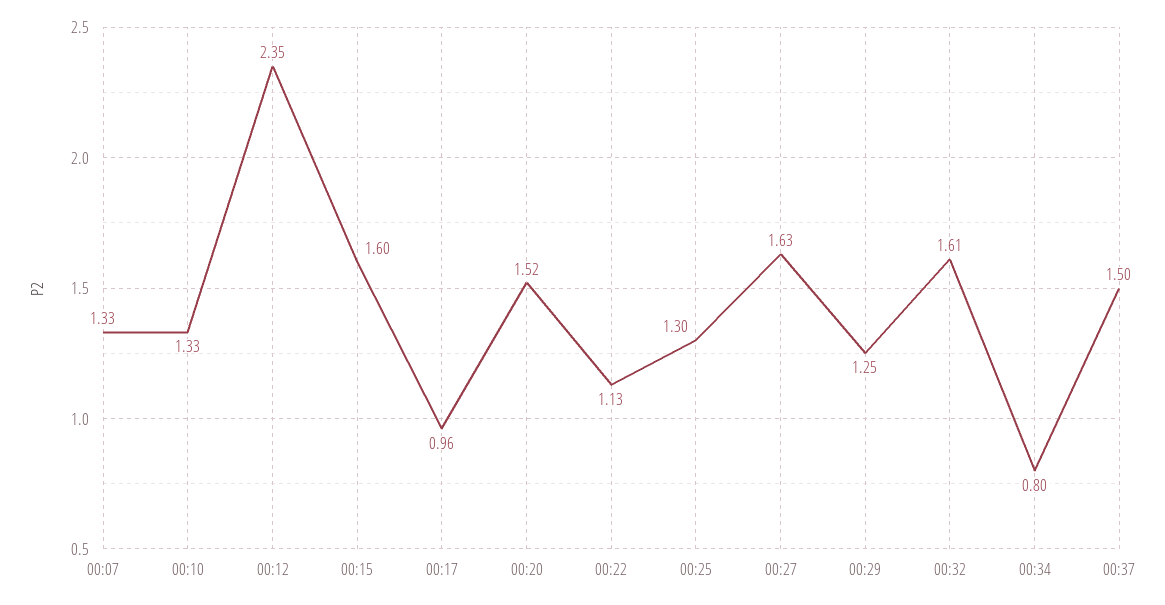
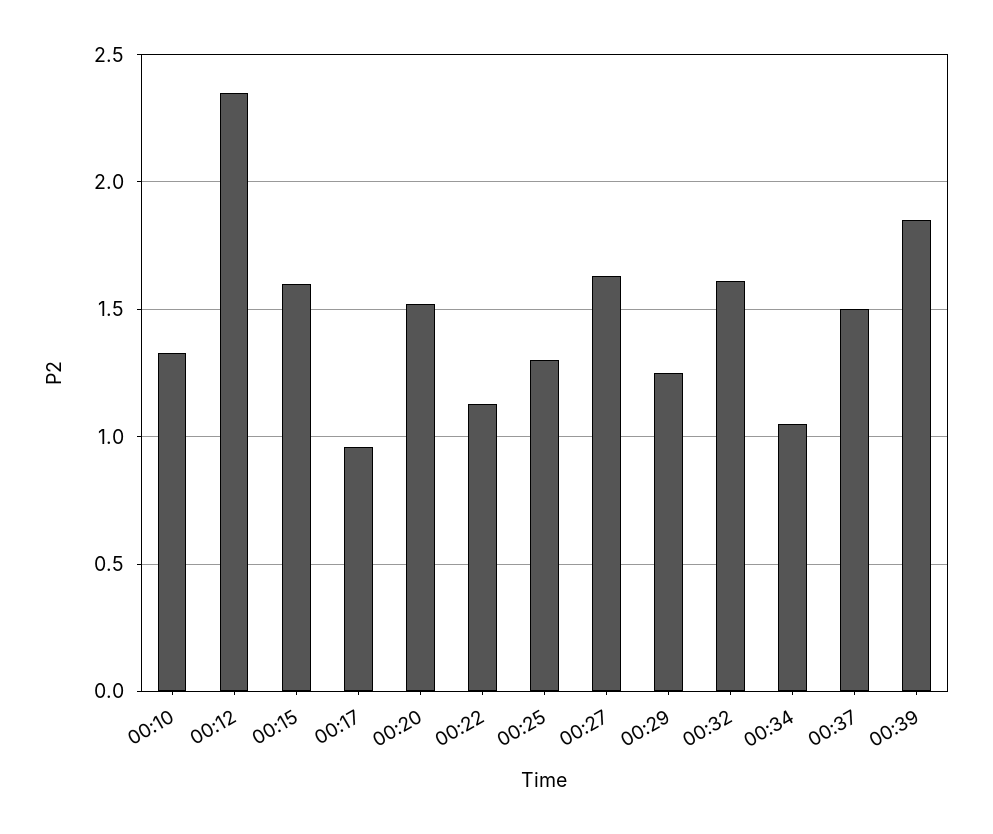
00:07: 1.33 -> none
00:34: 0.8 -> 1.05
00:39: none -> 1.85

